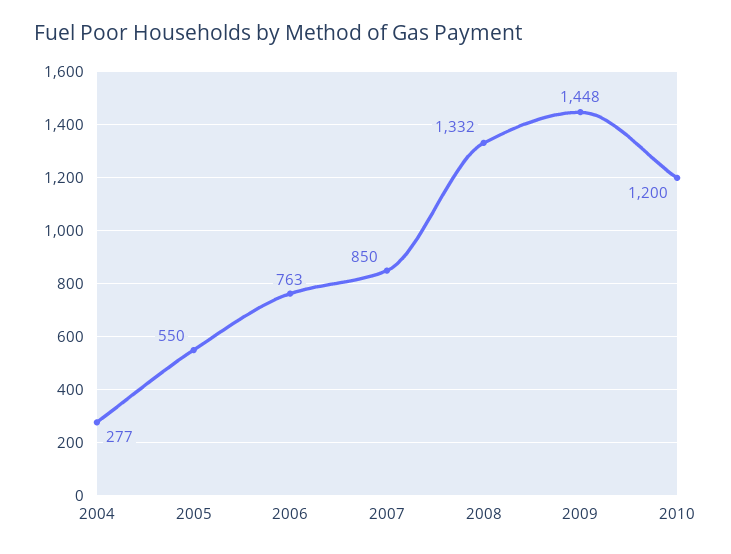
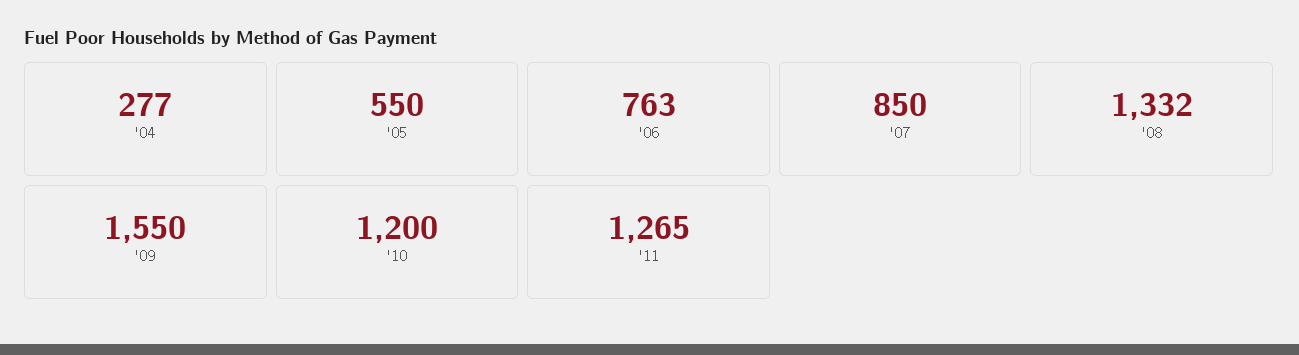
2009: 1448 -> 1550
'11: none -> 1265

